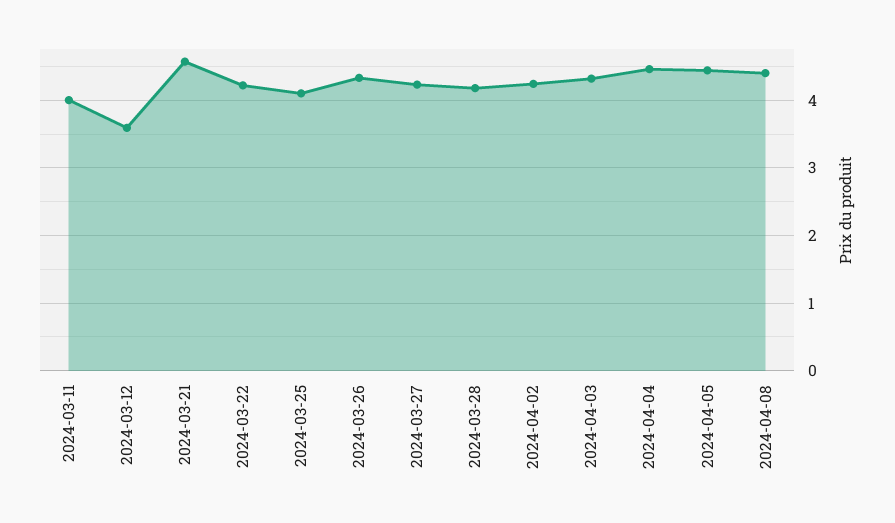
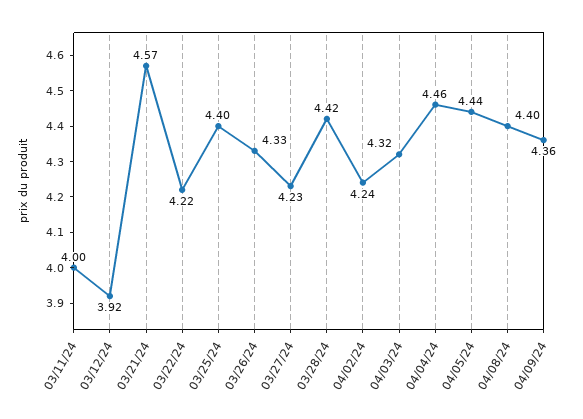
2024-03-12: 3.6 -> 3.92
2024-03-25: 4.1 -> 4.4
2024-03-28: 4.2 -> 4.42
04/09/24: none -> 4.36

